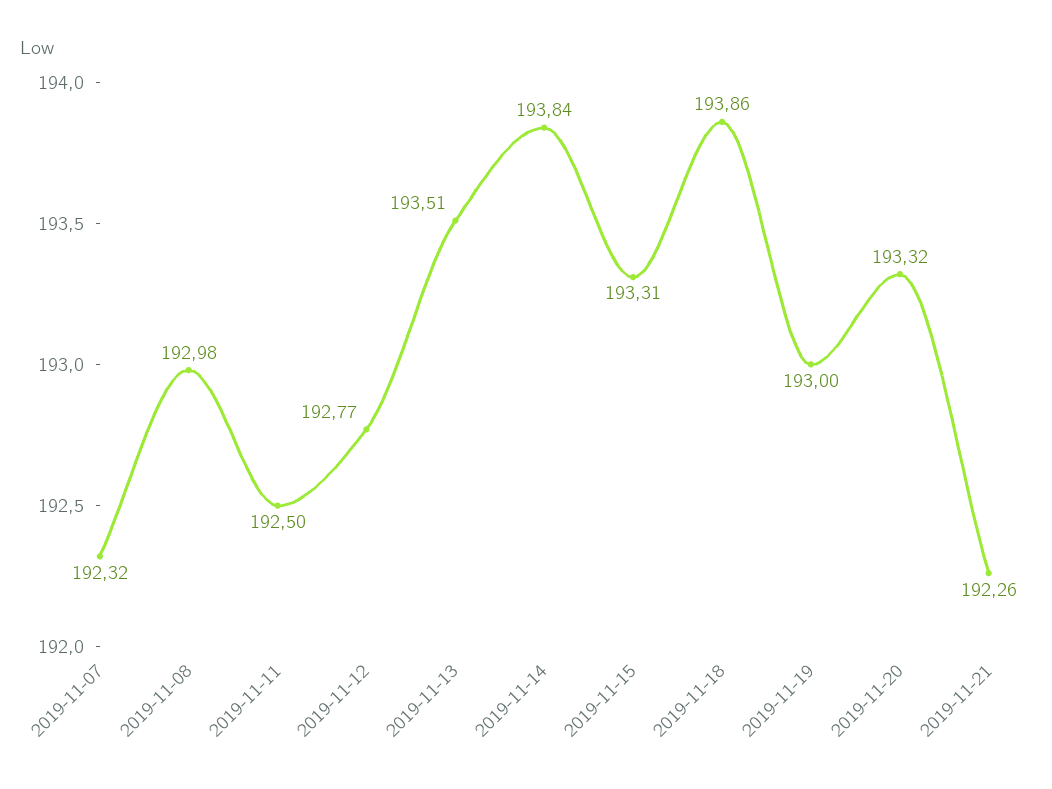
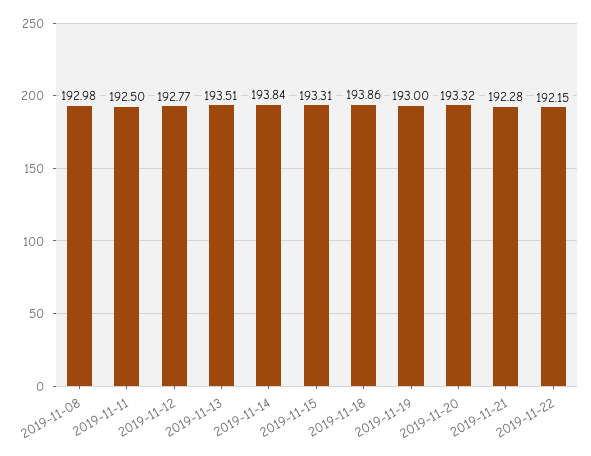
2019-11-07: 192.32 -> none
2019-11-21: 192.26 -> 192.28
2019-11-22: none -> 192.15

